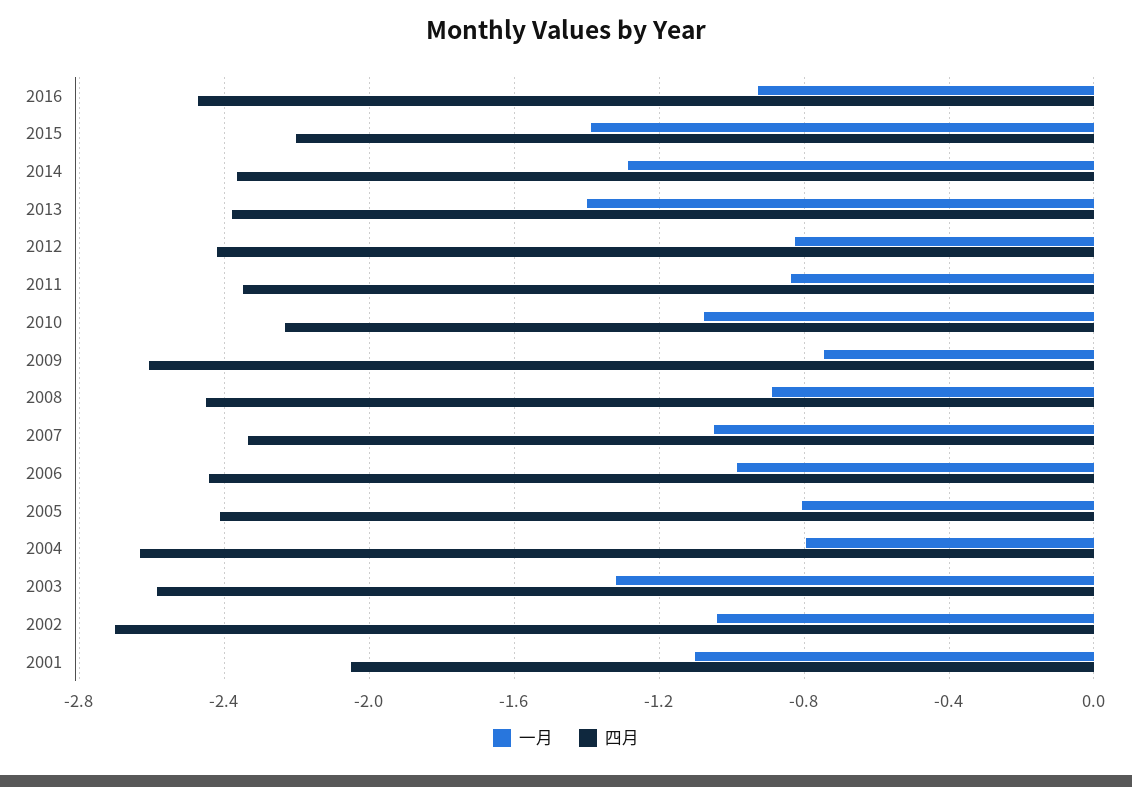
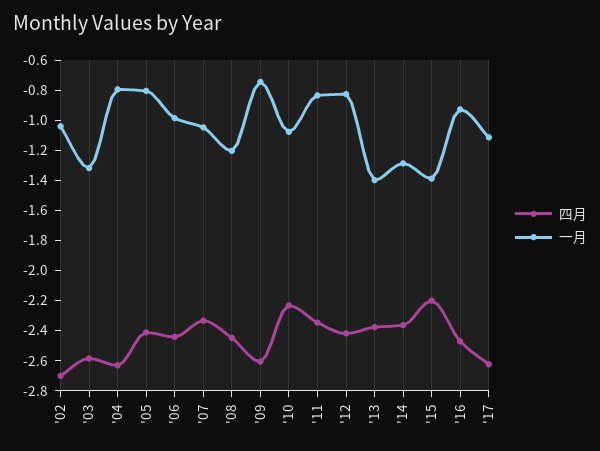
一月, 2008: -0.9 -> -1.2
一月, 2001: -1.1 -> none
四月, 2001: -2.05 -> none
四月, '17: none -> -2.6
一月, '17: none -> -1.1

